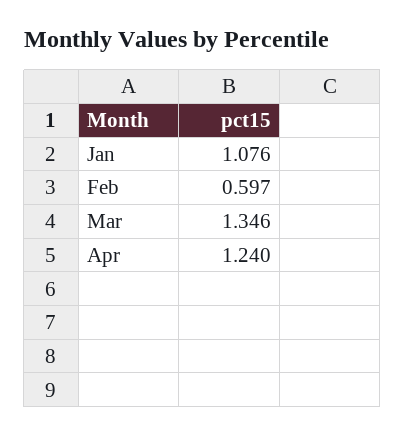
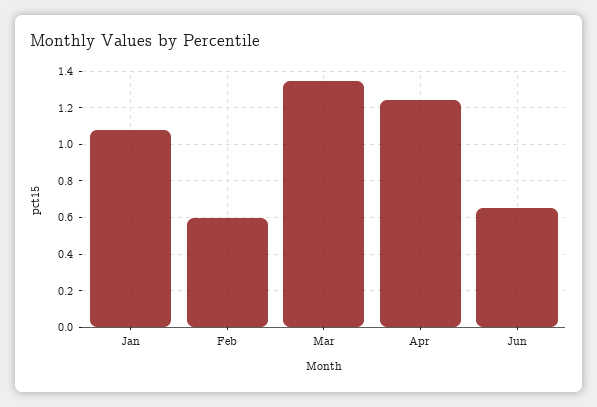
Jun: none -> 0.65

